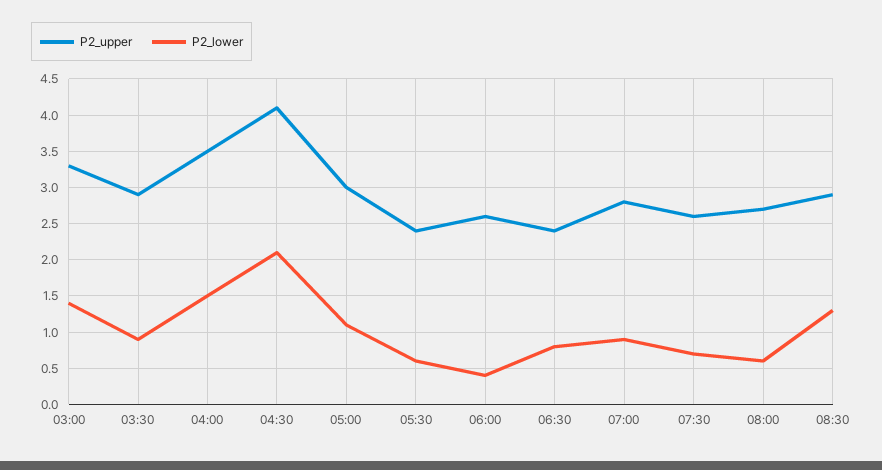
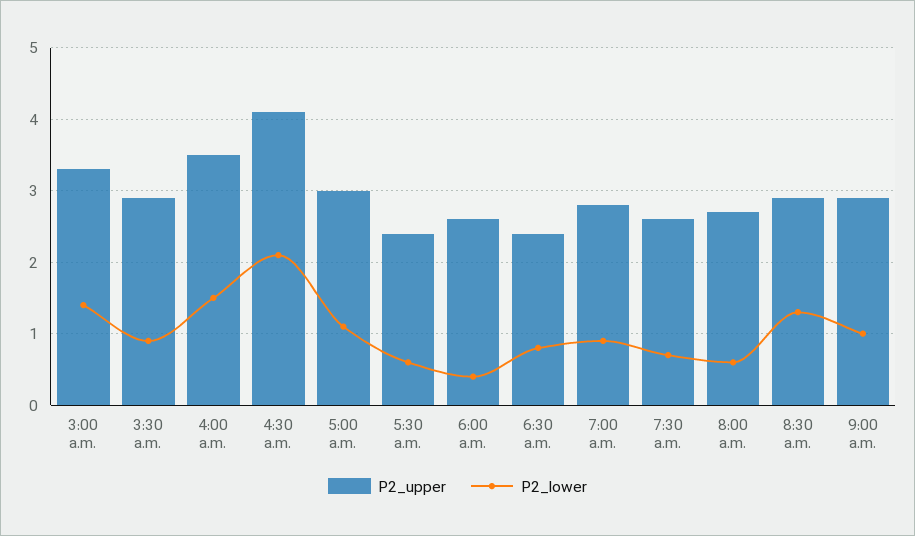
P2_upper, 9:00 a.m.: none -> 2.9
P2_lower, 9:00 a.m.: none -> 1

